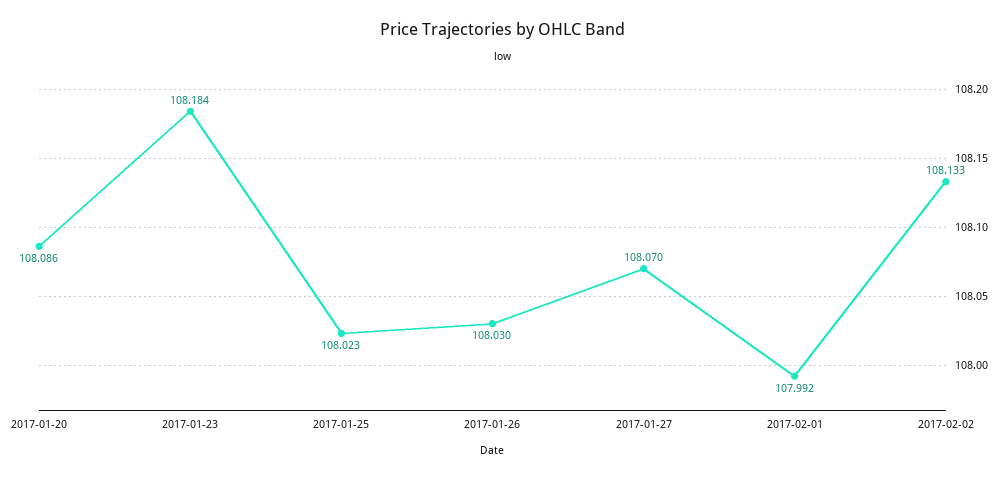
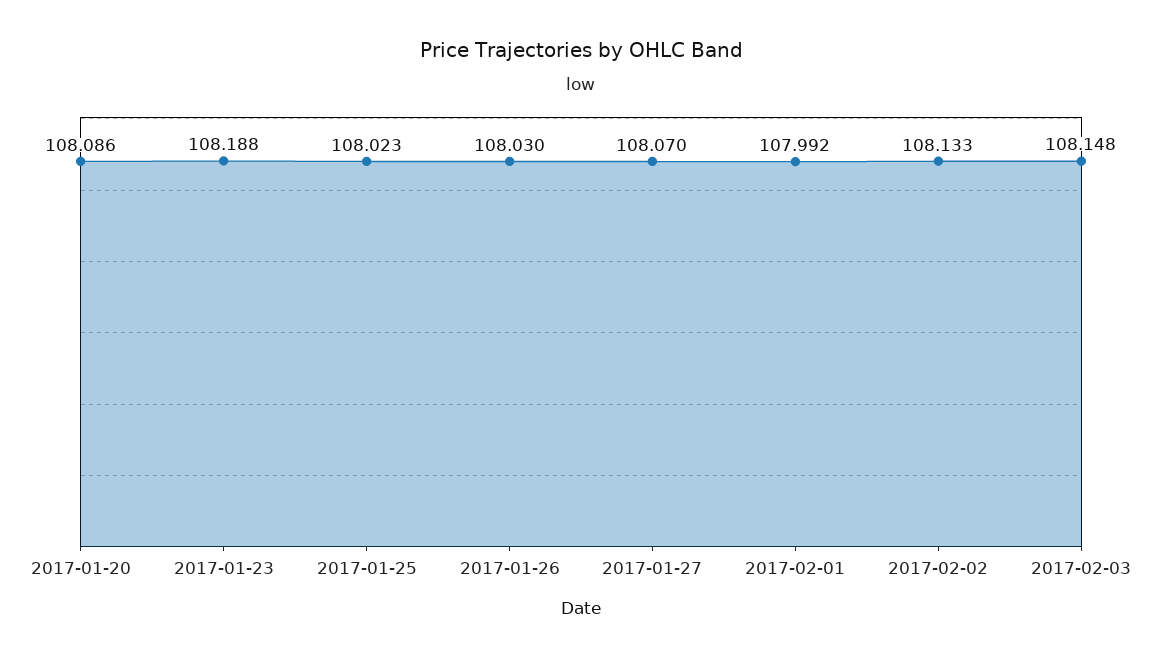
2017-01-23: 108.184 -> 108.188
2017-02-03: none -> 108.148

